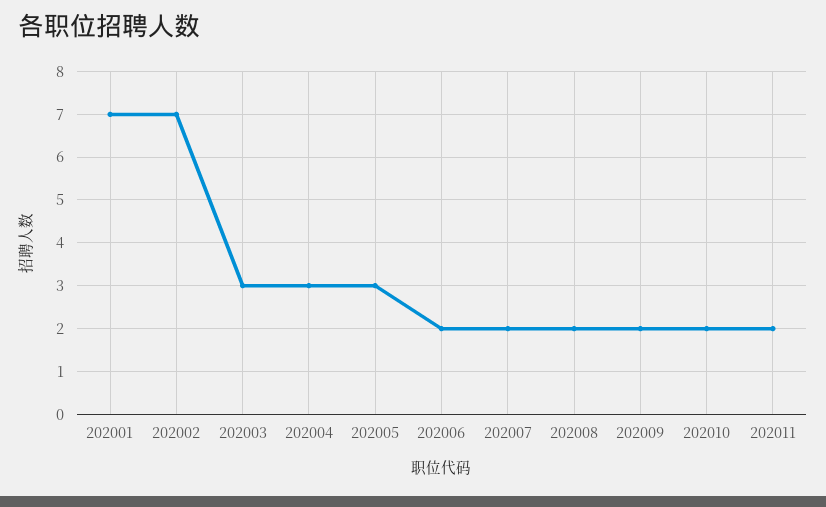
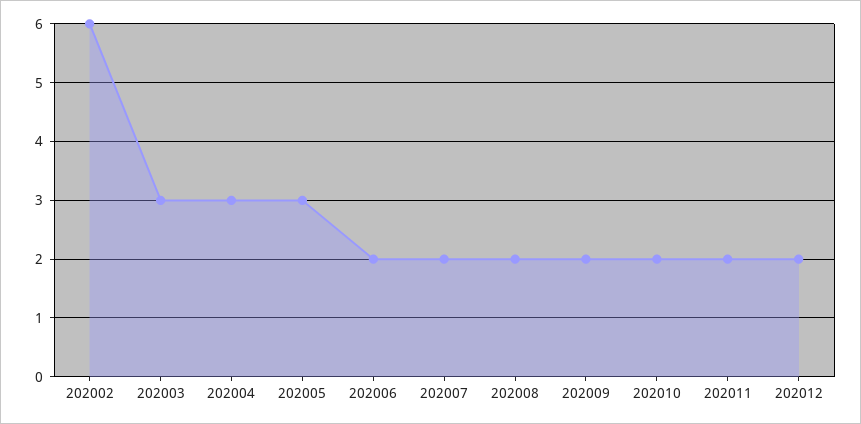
202001: 7 -> none
202002: 7 -> 6
202012: none -> 2

